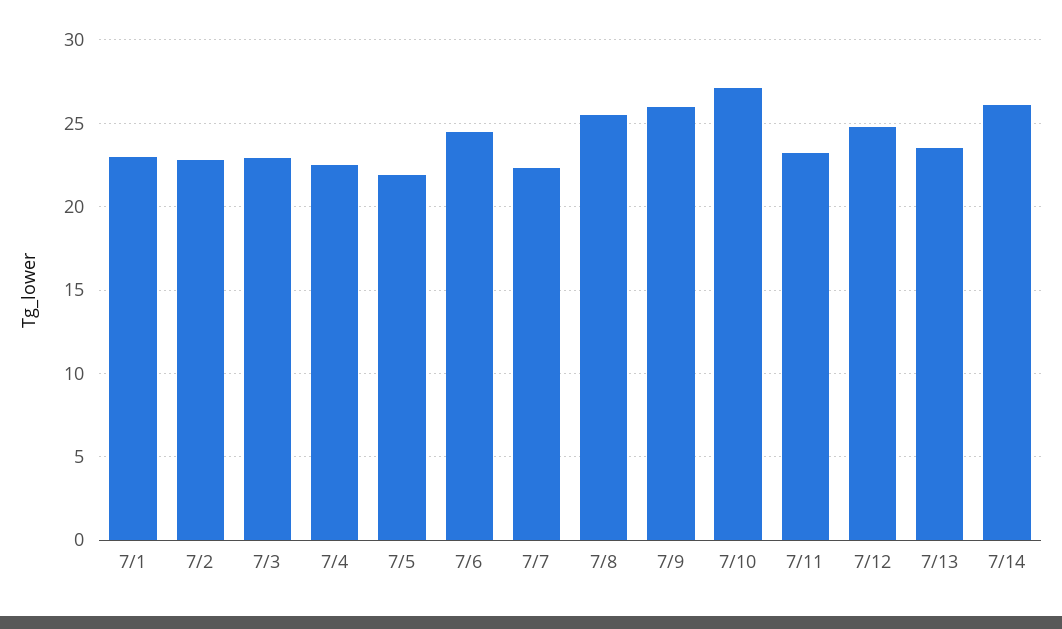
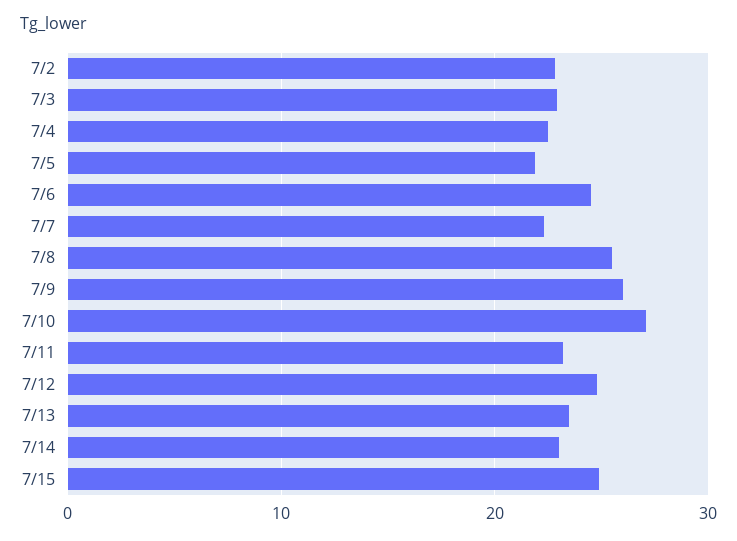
7/1: 23 -> none
7/14: 26 -> 23
7/15: none -> 25

